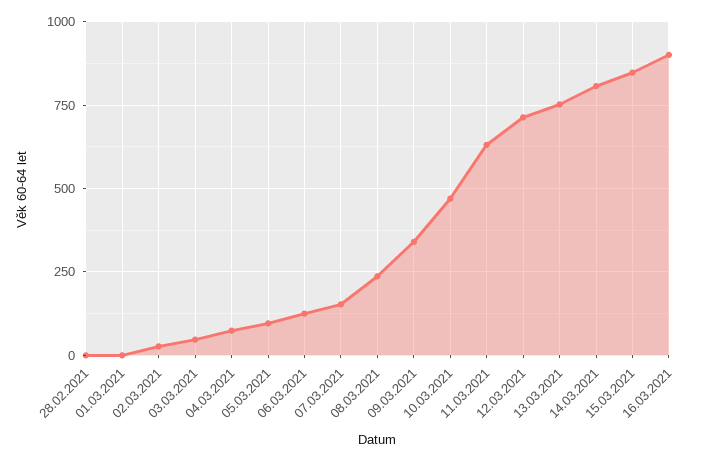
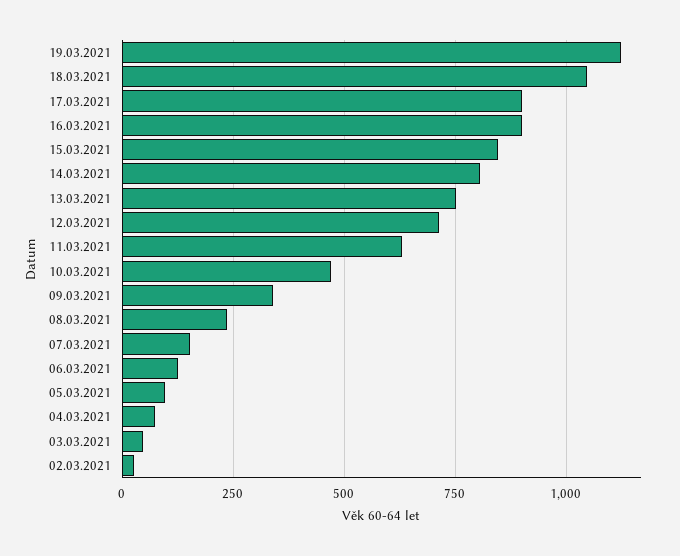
28.02.2021: 0 -> none
01.03.2021: 0 -> none
19.03.2021: none -> 1125
18.03.2021: none -> 1050
17.03.2021: none -> 900

